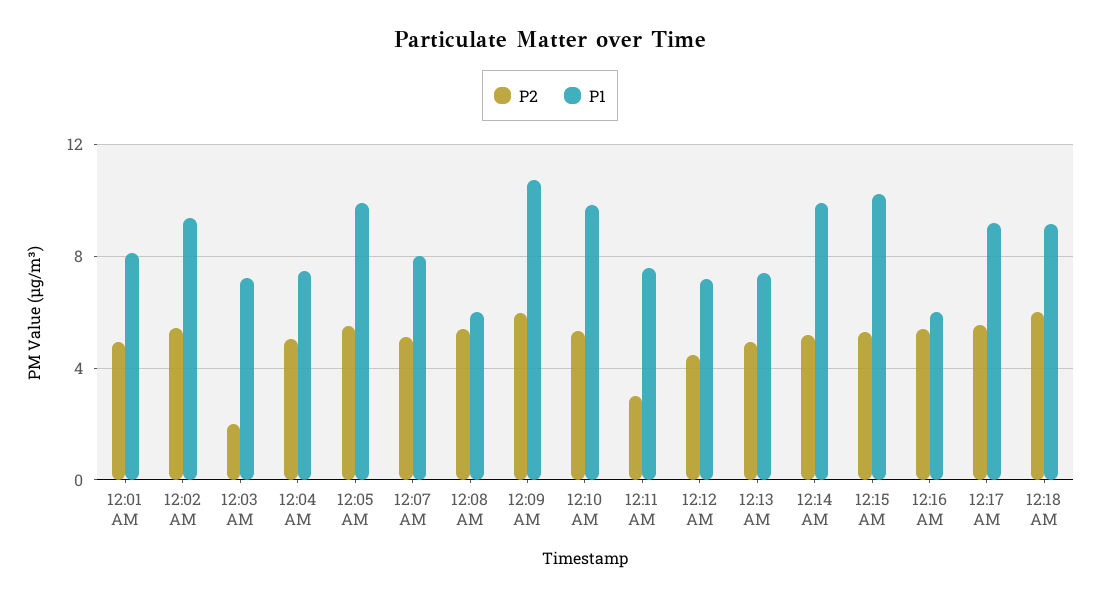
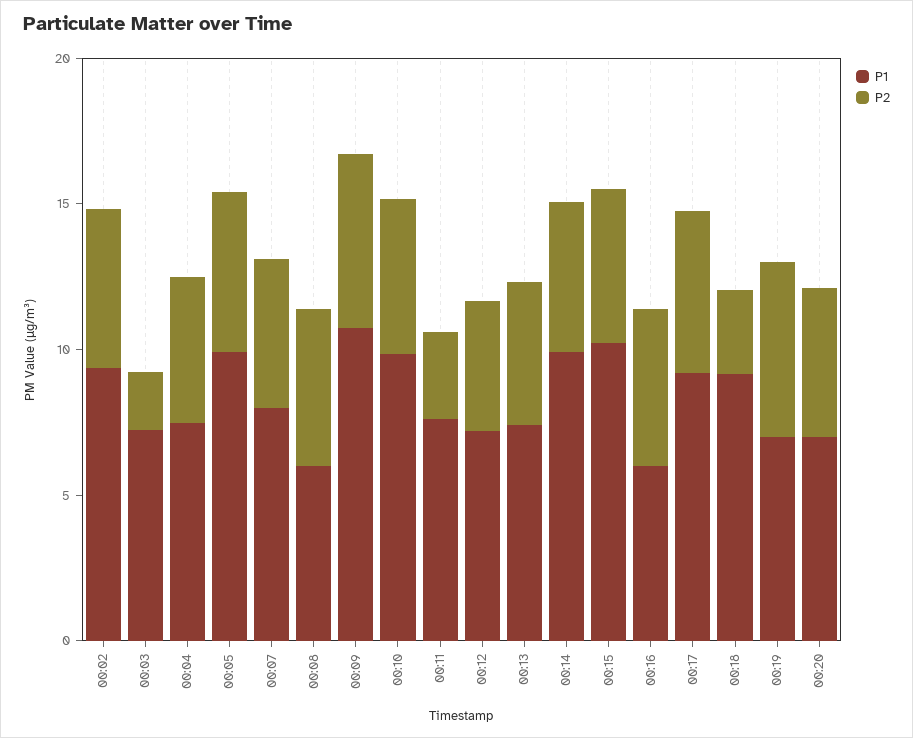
P2, 12:01 AM: 5 -> none
P1, 12:01 AM: 8 -> none
P2, 12:18 AM: 6 -> 3
P1, 00:19: none -> 7
P2, 00:19: none -> 6
P1, 00:20: none -> 7
P2, 00:20: none -> 5

